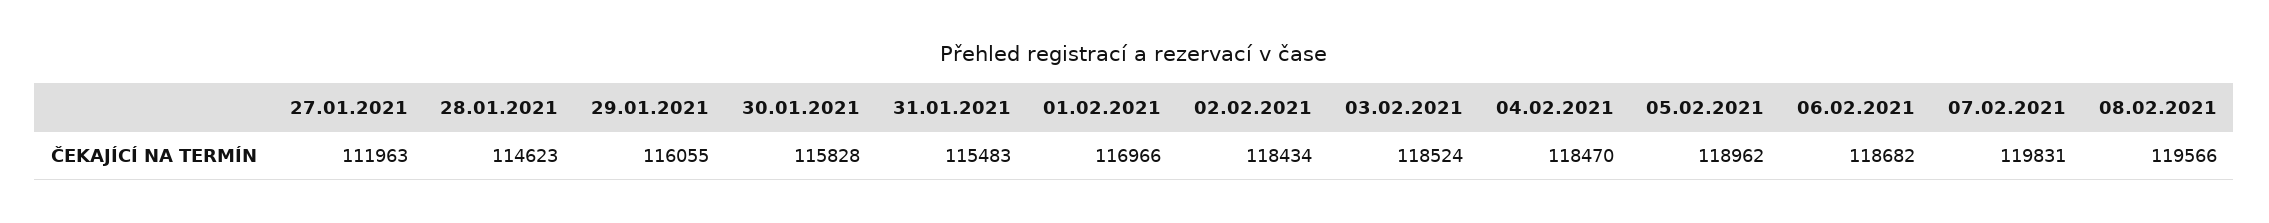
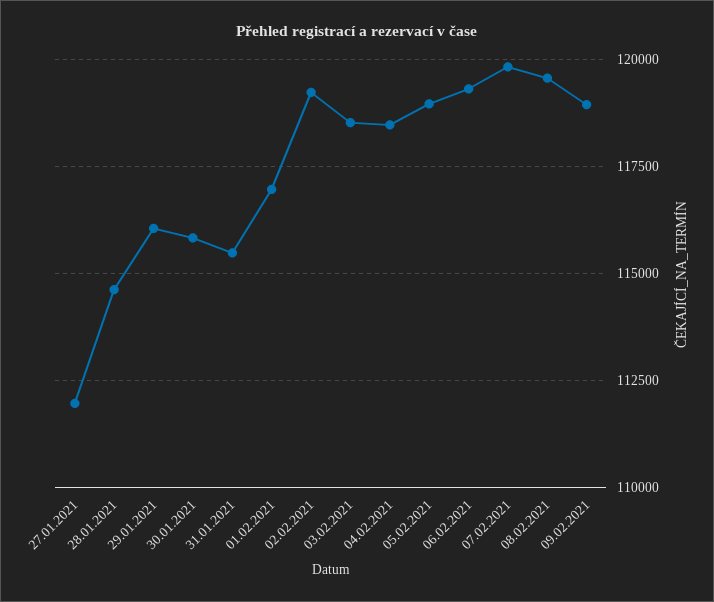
02.02.2021: 118434 -> 119250
06.02.2021: 118682 -> 119250
09.02.2021: none -> 119000

